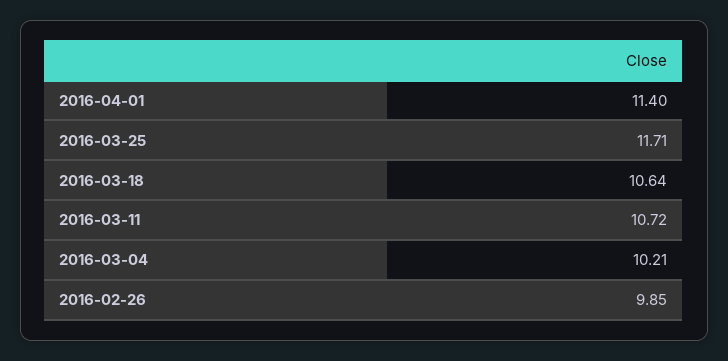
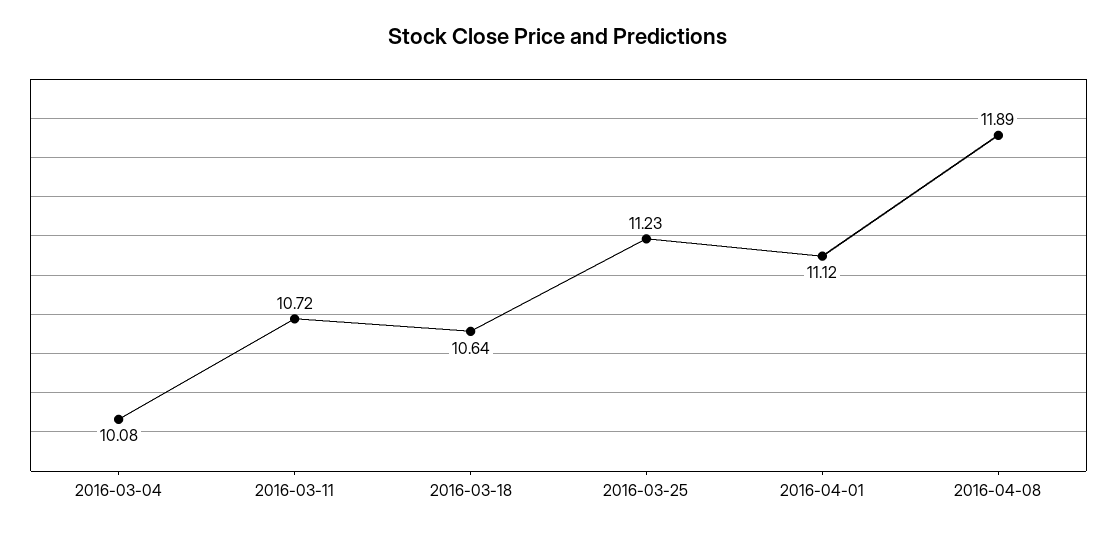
2016-04-01: 11.4 -> 11.12
2016-03-25: 11.71 -> 11.23
2016-03-04: 10.21 -> 10.08
2016-02-26: 9.85 -> none
2016-04-08: none -> 11.89

